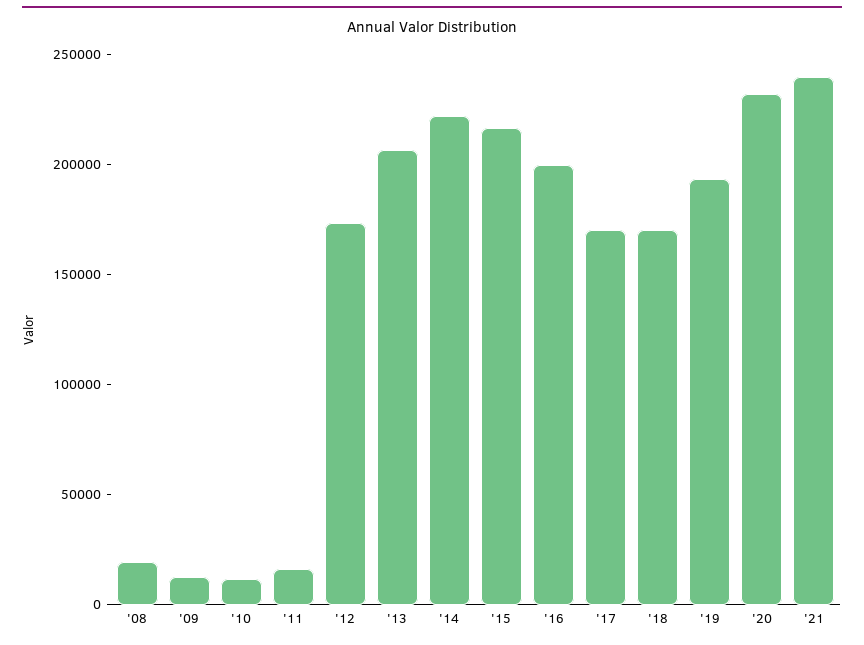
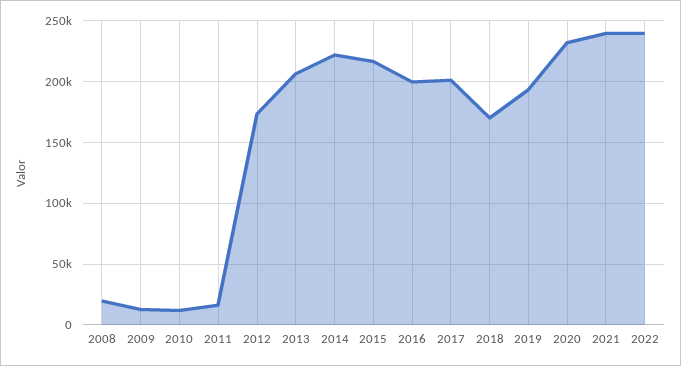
'17: 170000 -> 200000
2022: none -> 240000

